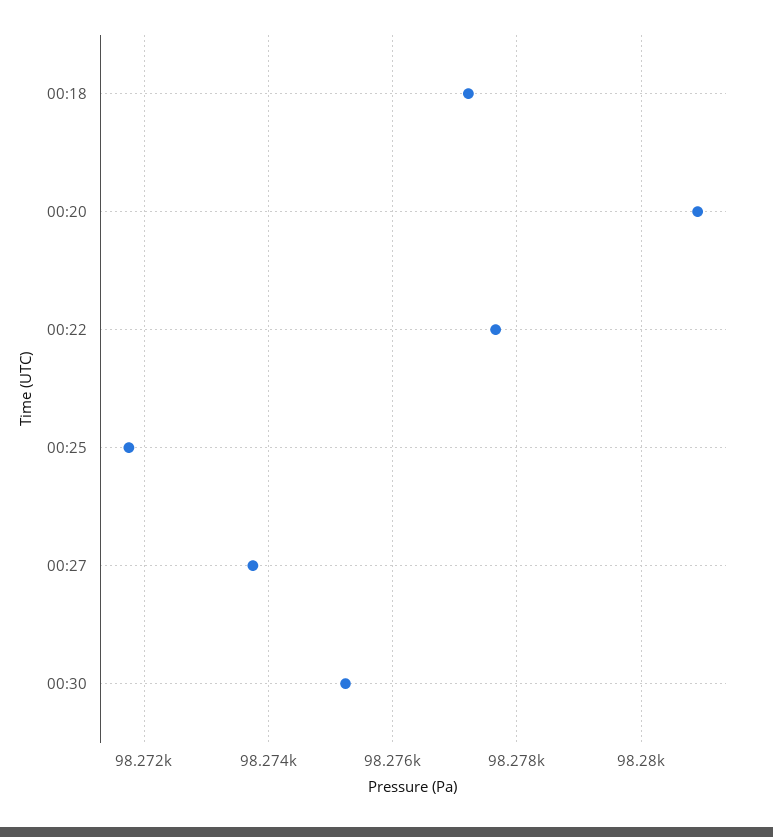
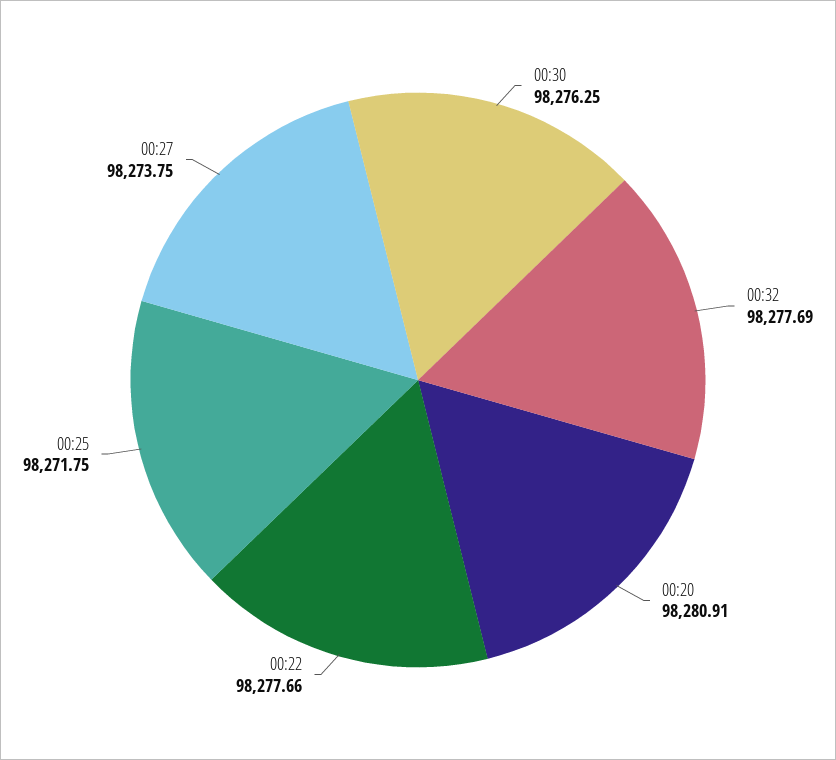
00:18: 98277.2 -> none
00:30: 98275.2 -> 98276.25
00:32: none -> 98277.69

